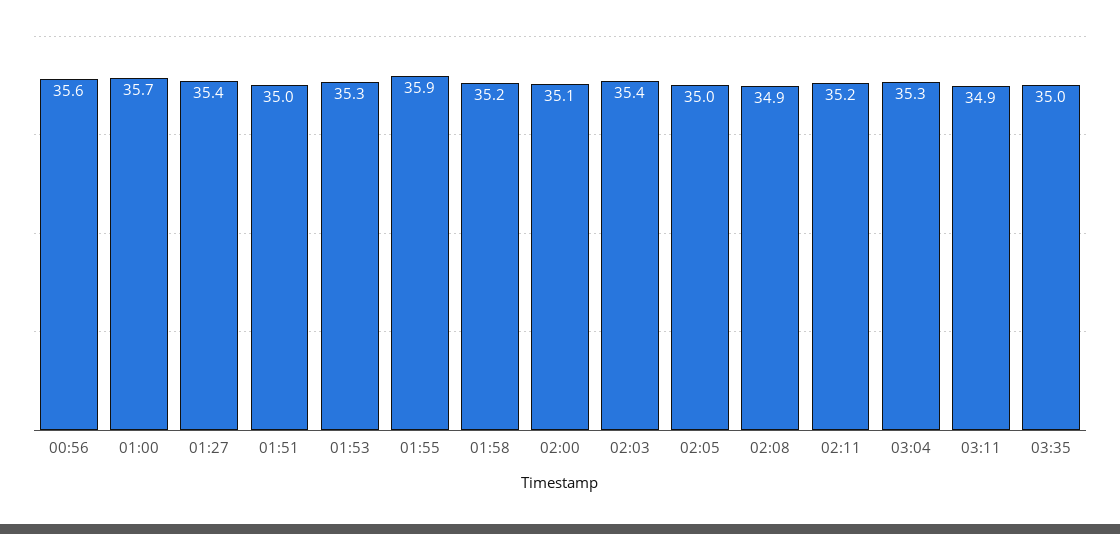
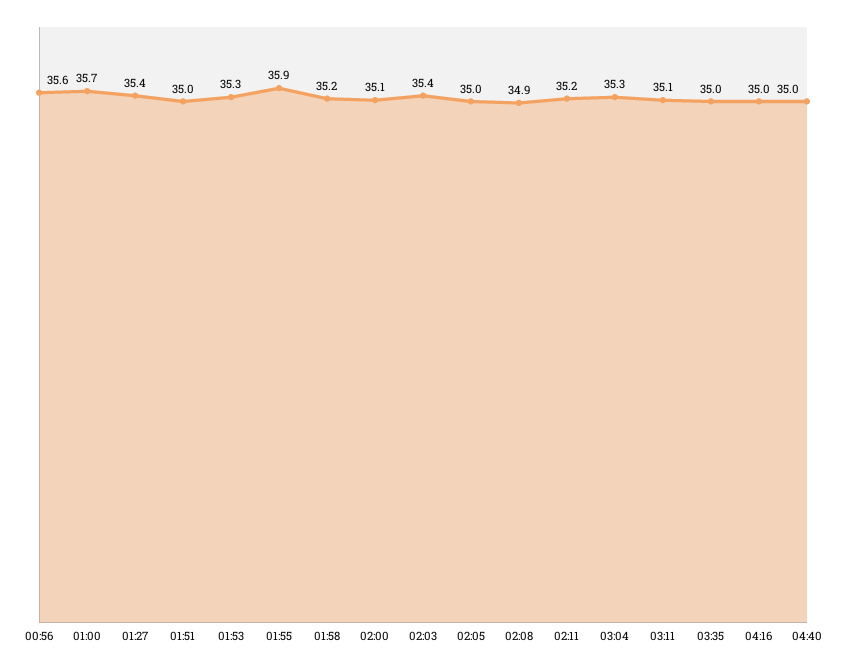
03:11: 34.9 -> 35.1
04:16: none -> 35
04:40: none -> 35

